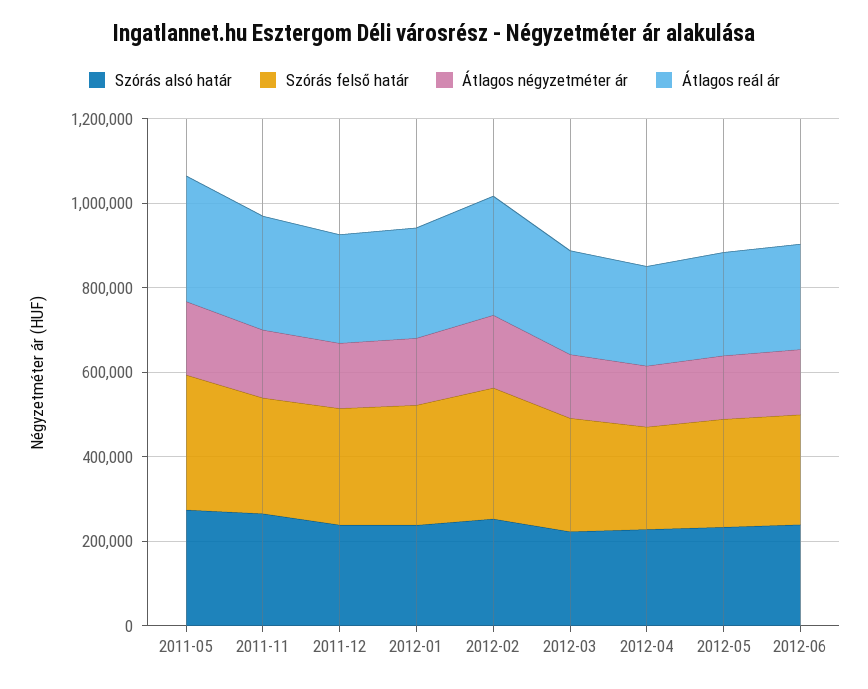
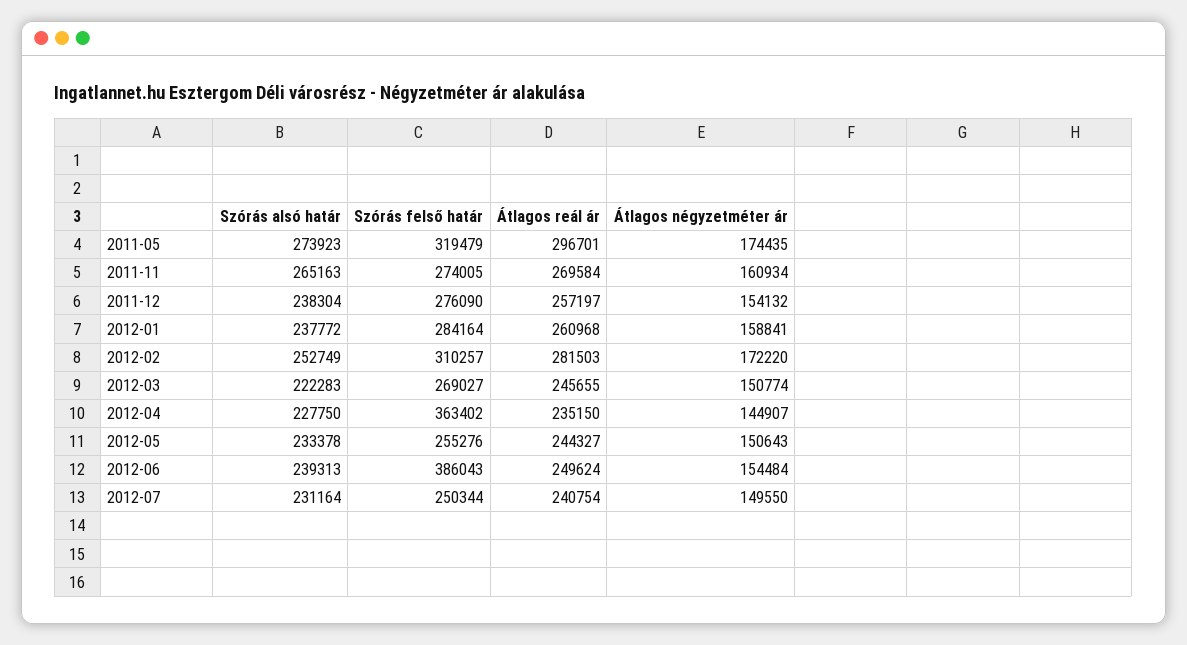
Szórás felső határ, 2012-04: 250000 -> 363402
Szórás felső határ, 2012-06: 250000 -> 386043
Szórás alsó határ, 2012-07: none -> 231164
Szórás felső határ, 2012-07: none -> 250344
Átlagos reál ár, 2012-07: none -> 240754
Átlagos négyzetméter ár, 2012-07: none -> 149550

